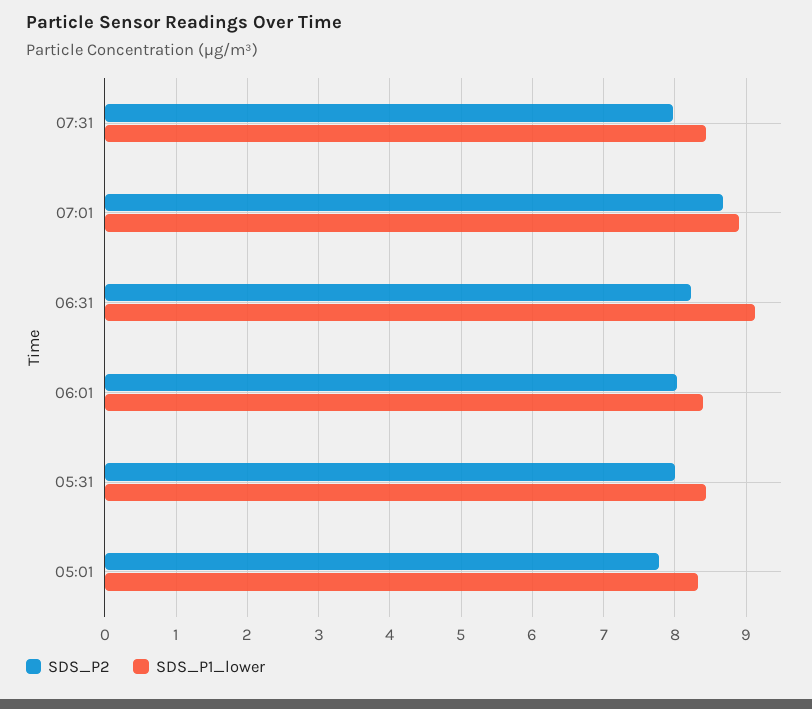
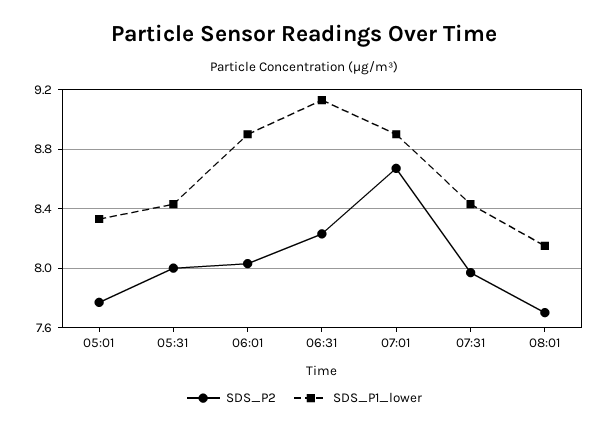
SDS_P1_lower, 06:01: 8.4 -> 8.9
SDS_P2, 08:01: none -> 7.7
SDS_P1_lower, 08:01: none -> 8.15

